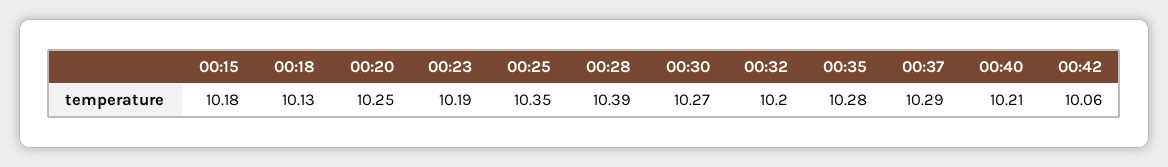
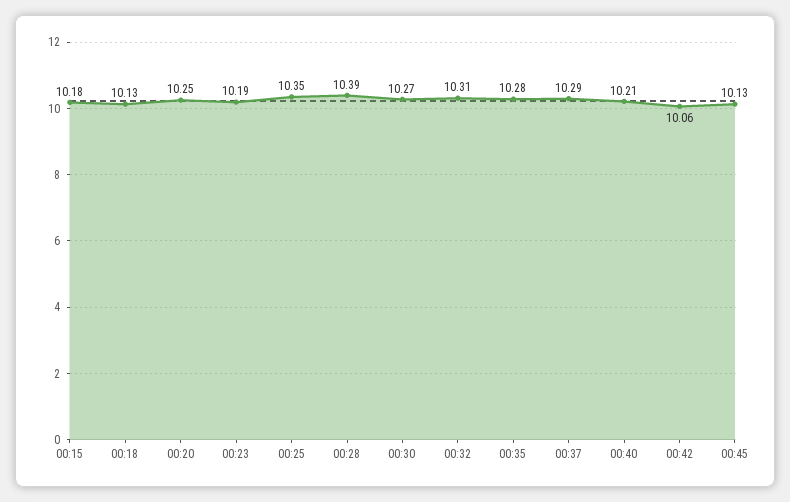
00:32: 10.2 -> 10.31
00:45: none -> 10.13

